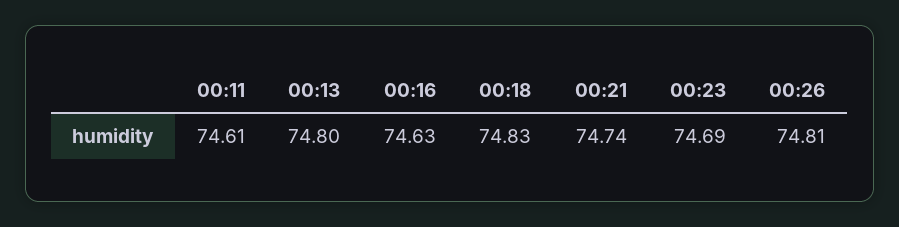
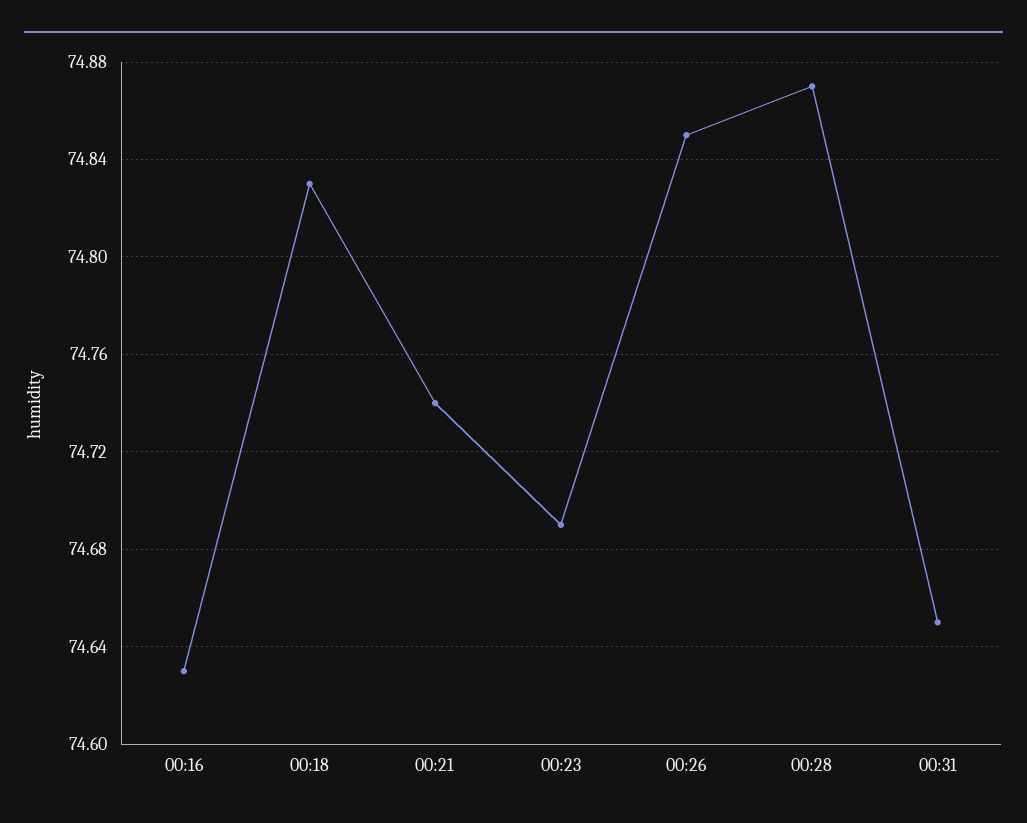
00:11: 74.61 -> none
00:13: 74.8 -> none
00:26: 74.81 -> 74.85
00:28: none -> 74.87
00:31: none -> 74.65

